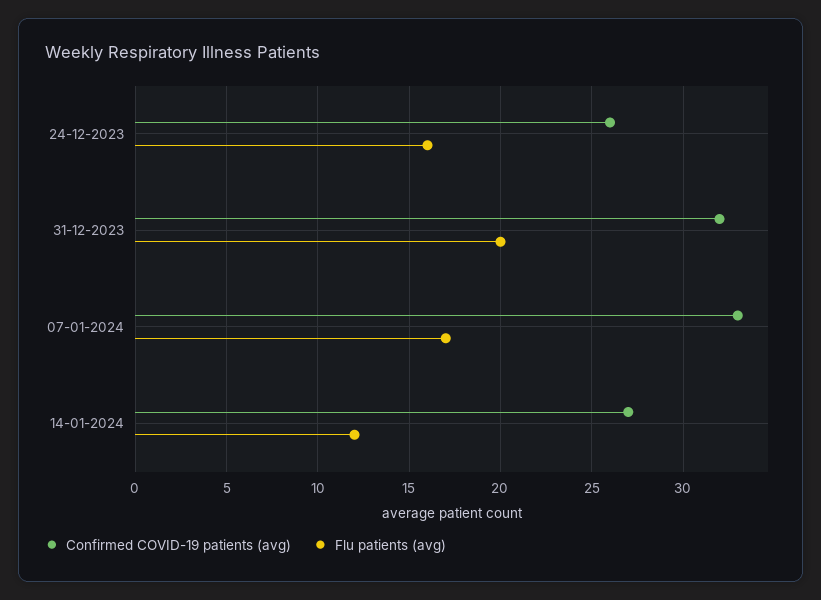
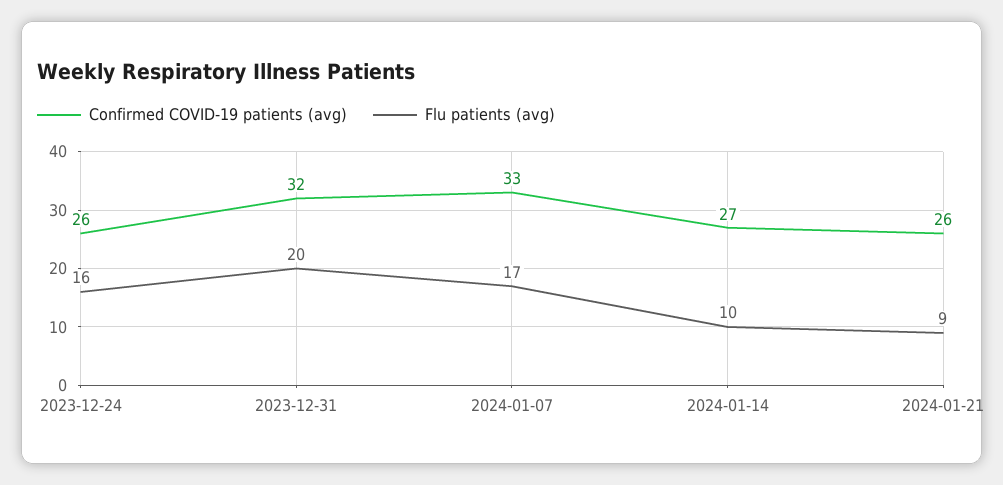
Flu patients (avg), 14-01-2024: 12 -> 10
Confirmed COVID-19 patients (avg), 2024-01-21: none -> 26
Flu patients (avg), 2024-01-21: none -> 9

